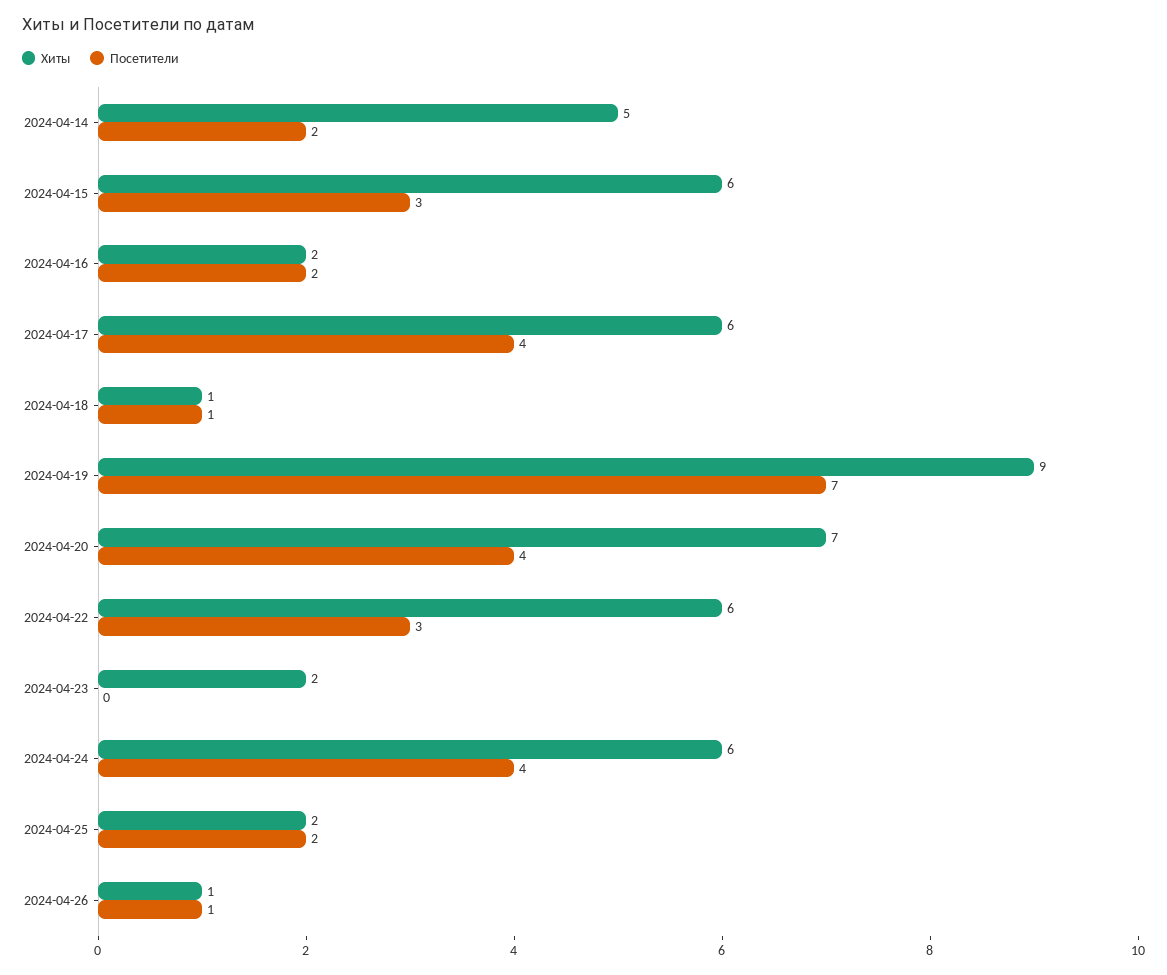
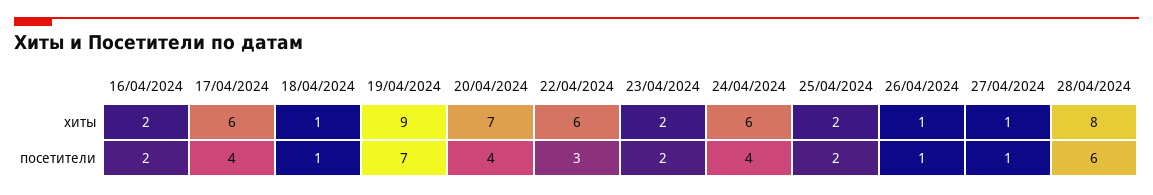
Хиты, 2024-04-14: 5 -> none
Посетители, 2024-04-14: 2 -> none
Хиты, 2024-04-15: 6 -> none
Посетители, 2024-04-15: 3 -> none
Посетители, 2024-04-23: 0 -> 2
Хиты, 27/04/2024: none -> 1
Хиты, 28/04/2024: none -> 8
Посетители, 27/04/2024: none -> 1
Посетители, 28/04/2024: none -> 6

